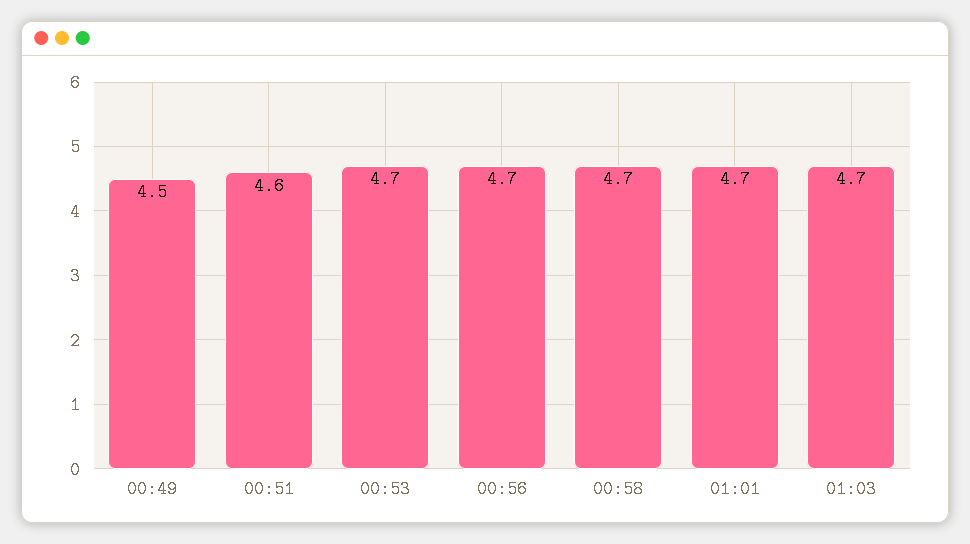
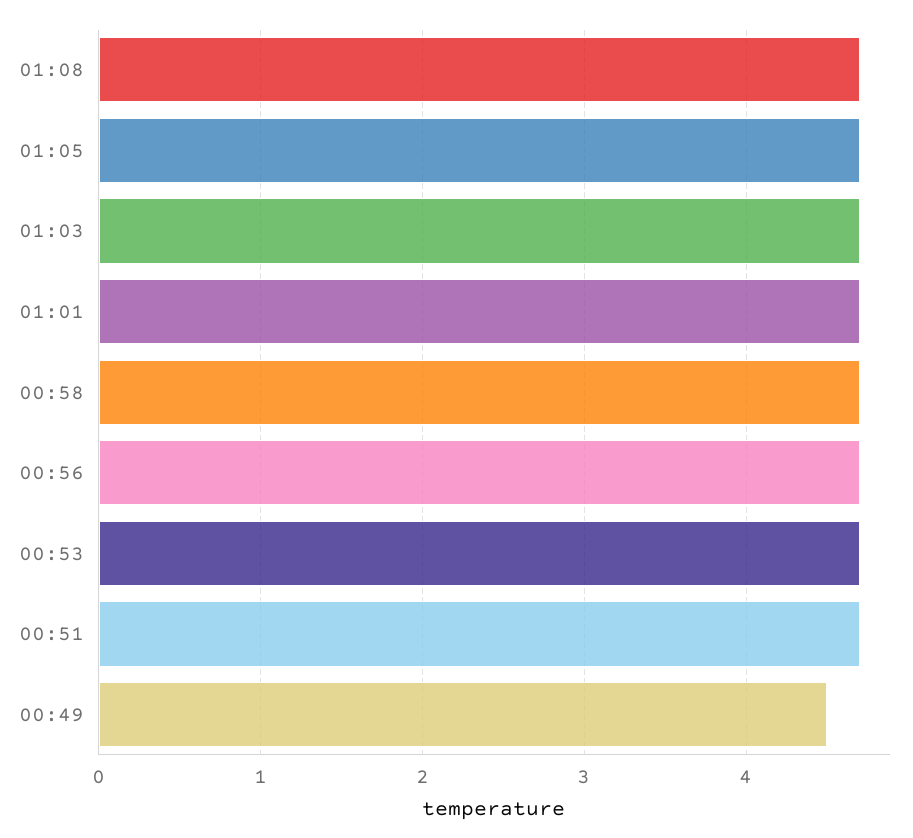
00:51: 4.6 -> 4.7
01:08: none -> 4.7
01:05: none -> 4.7

